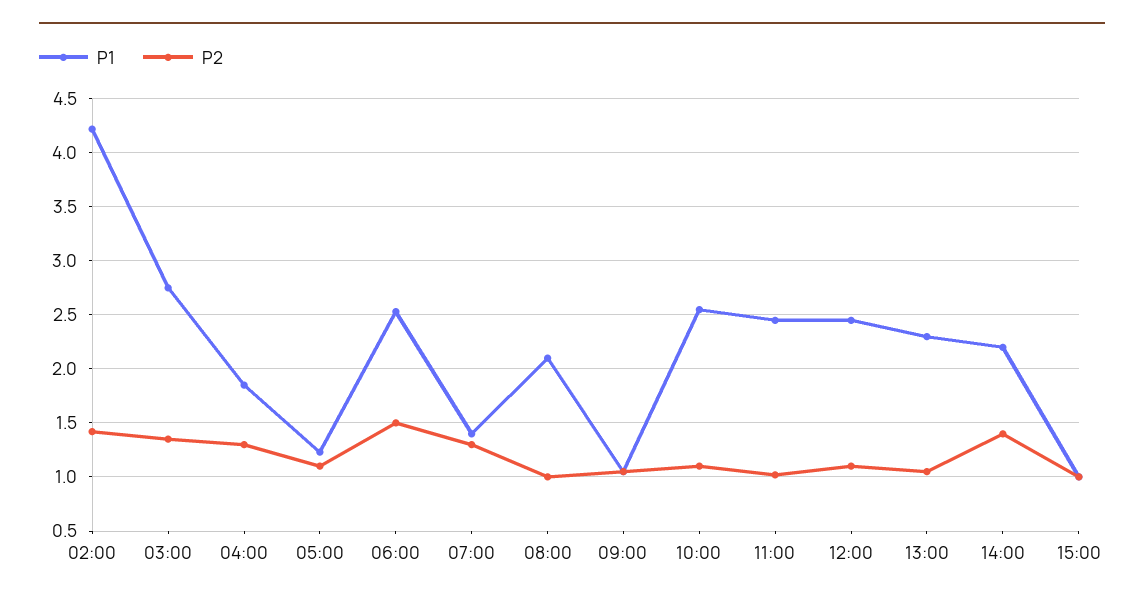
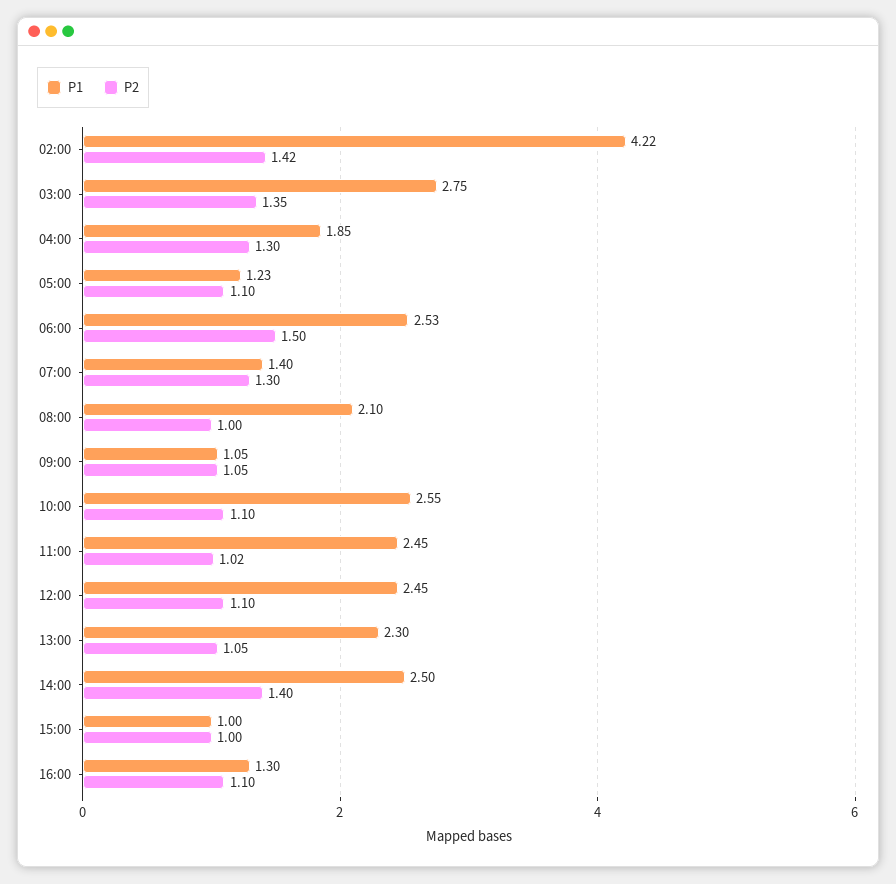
P1, 14:00: 2.2 -> 2.5
P1, 16:00: none -> 1.3
P2, 16:00: none -> 1.1

